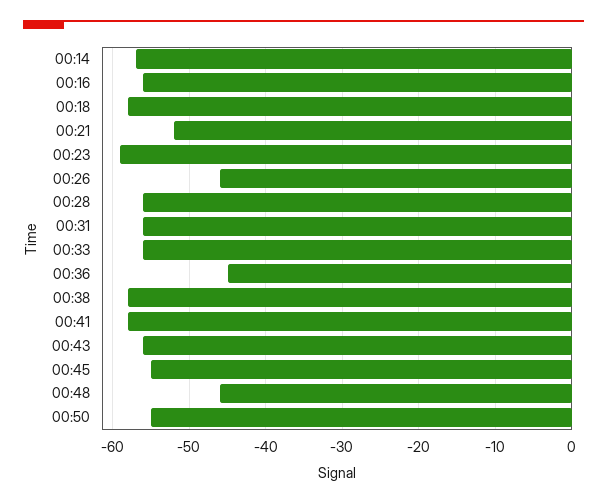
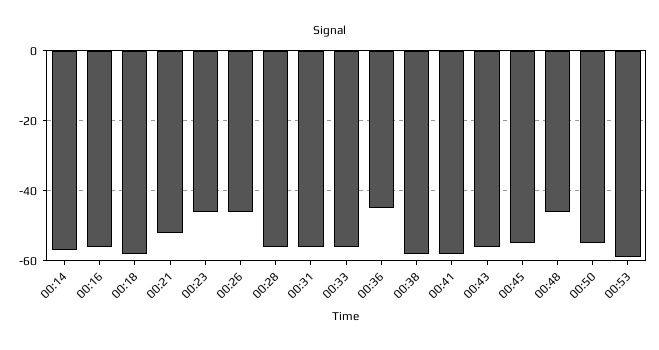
00:23: -59 -> -45
00:53: none -> -60

